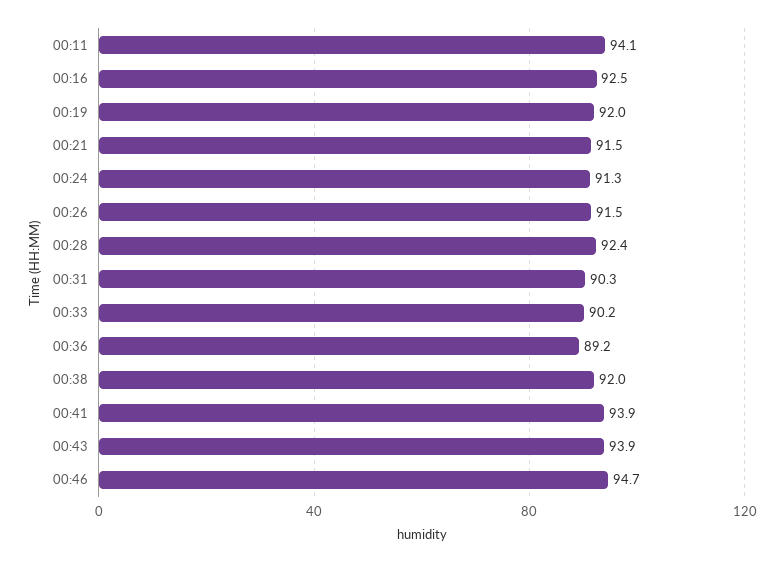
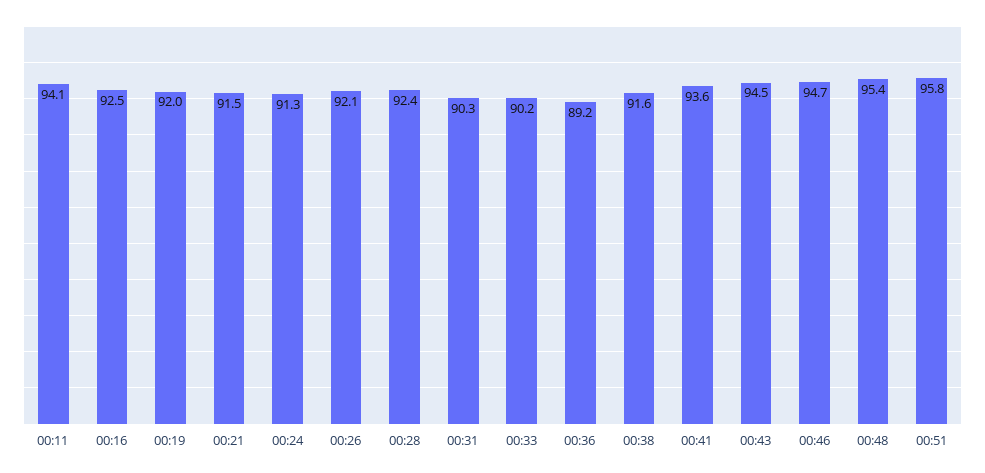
00:26: 91.5 -> 92.1
00:38: 92 -> 91.6
00:41: 93.9 -> 93.6
00:43: 93.9 -> 94.5
00:48: none -> 95.4
00:51: none -> 95.8

